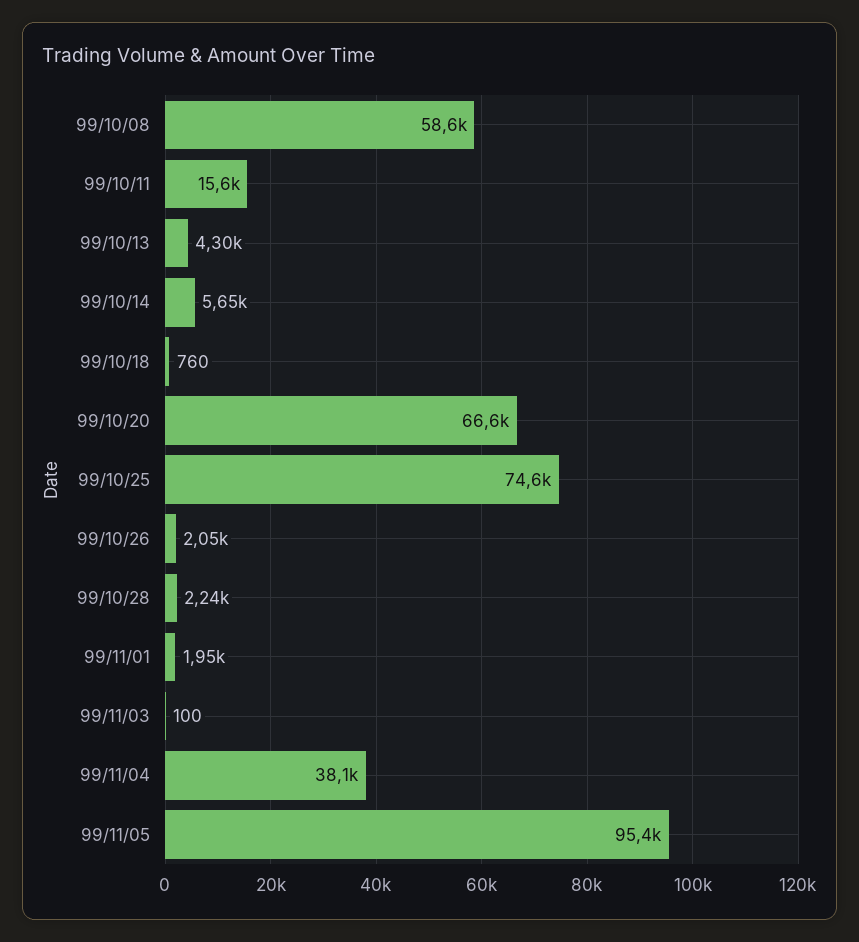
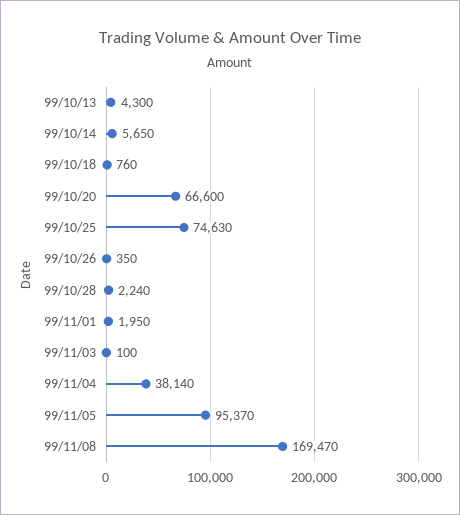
99/10/08: 58600 -> none
99/10/11: 15600 -> none
99/10/26: 2050 -> 350
99/11/08: none -> 169470

